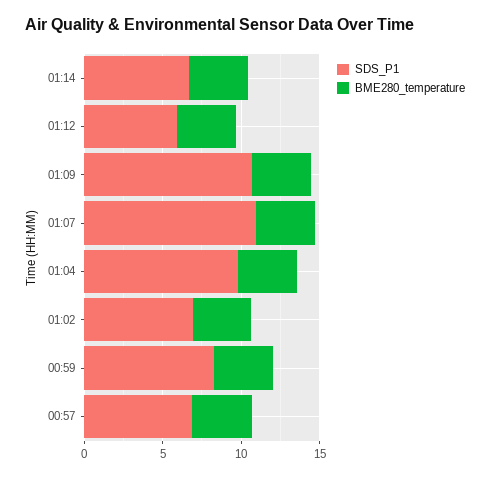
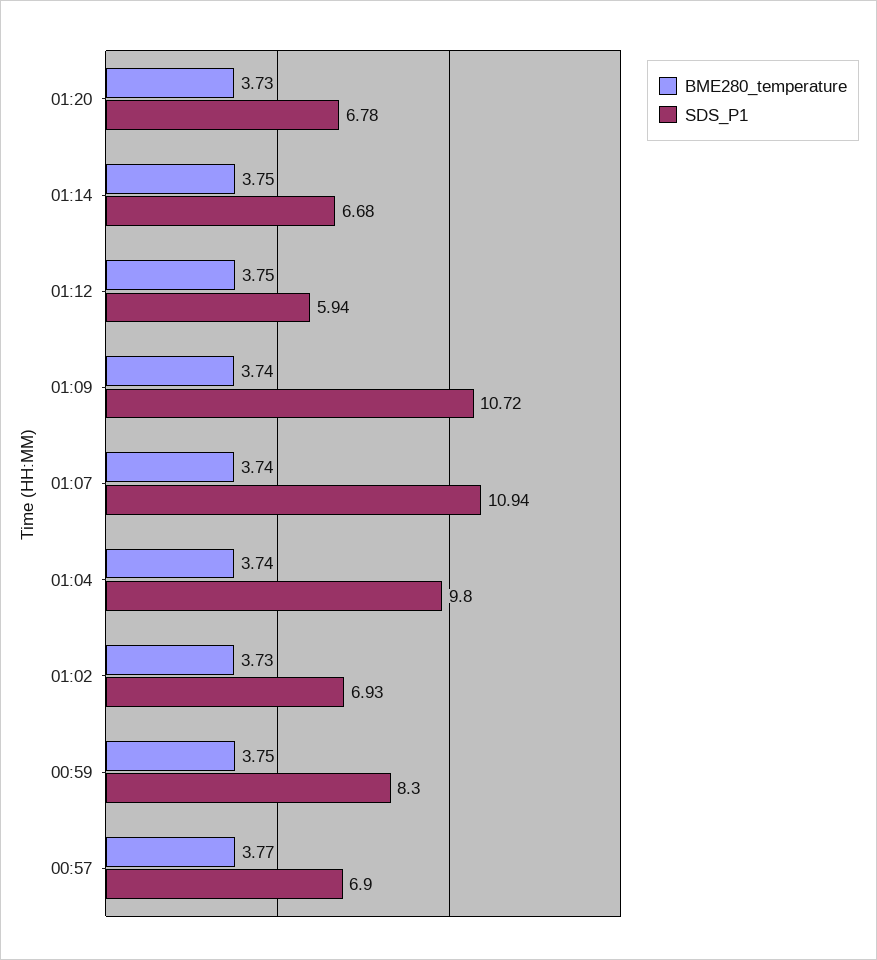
BME280_temperature, 01:20: none -> 3.73
SDS_P1, 01:20: none -> 6.78

